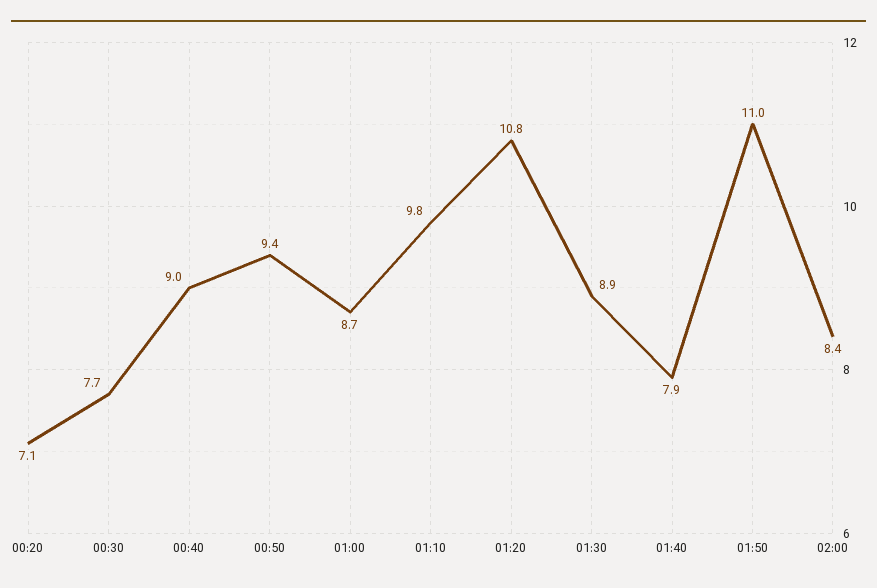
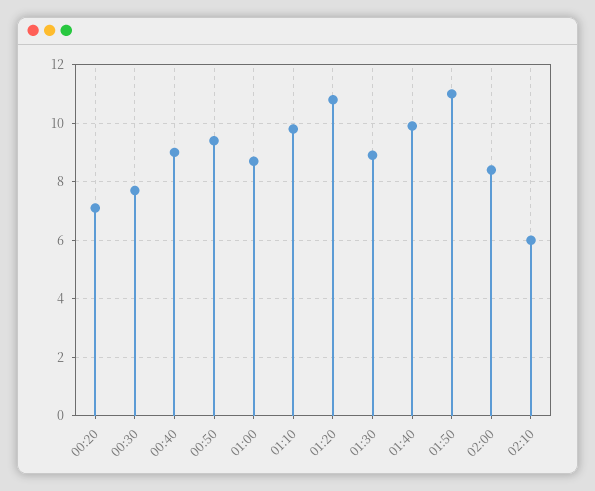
01:40: 7.9 -> 10
02:10: none -> 6

